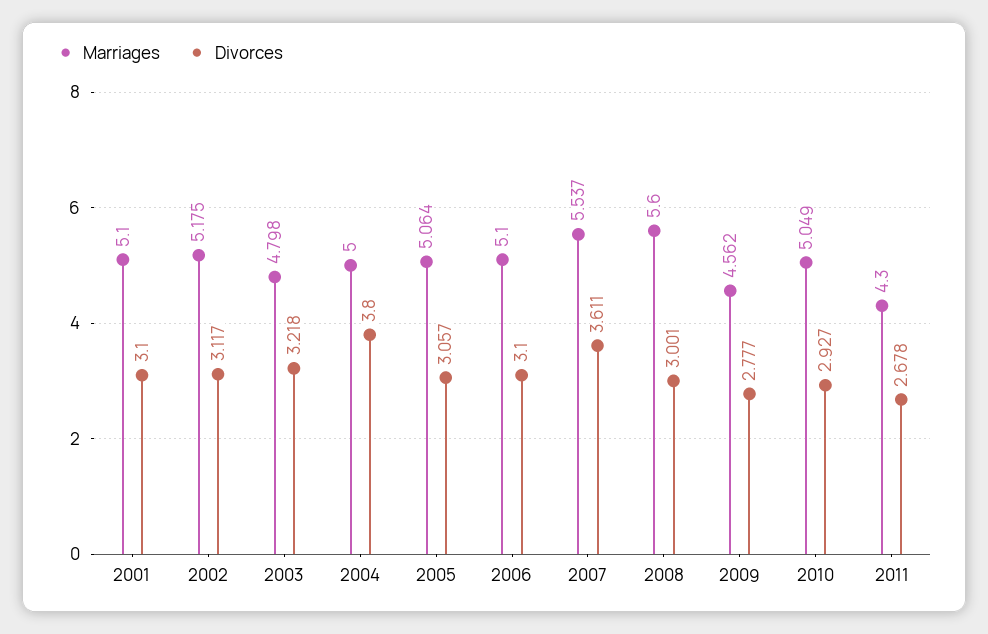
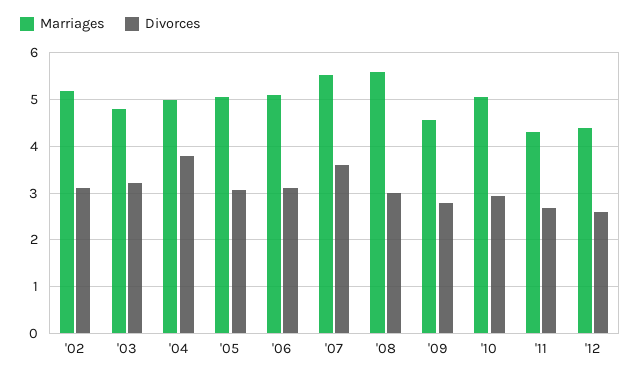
Marriages, 2001: 5.1 -> none
Divorces, 2001: 3.1 -> none
Marriages, '12: none -> 4.4
Divorces, '12: none -> 2.6

